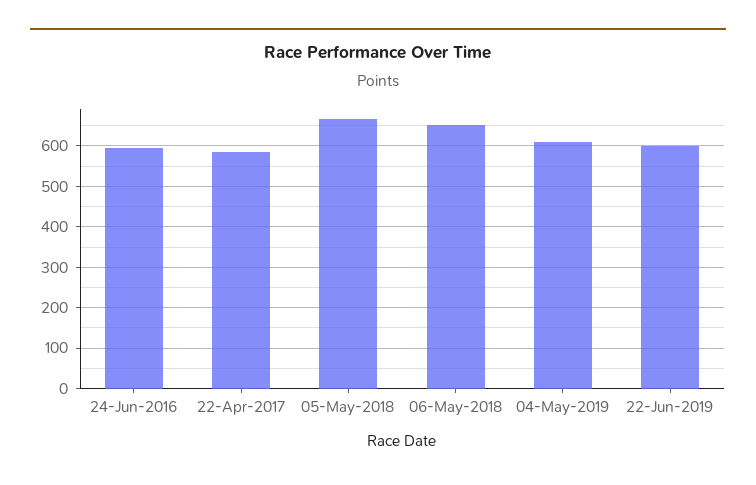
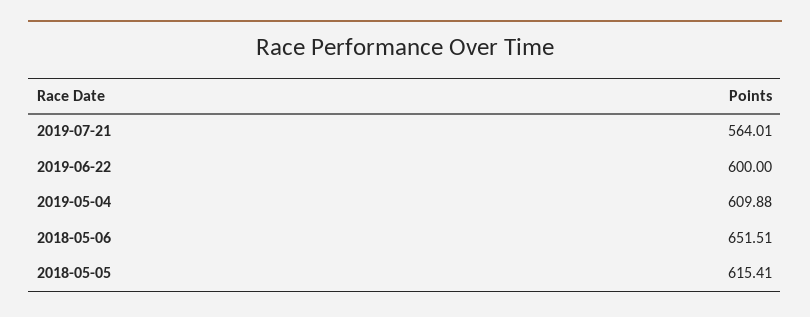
24-Jun-2016: 600 -> none
22-Apr-2017: 580 -> none
05-May-2018: 660 -> 615.41
2019-07-21: none -> 564.01

